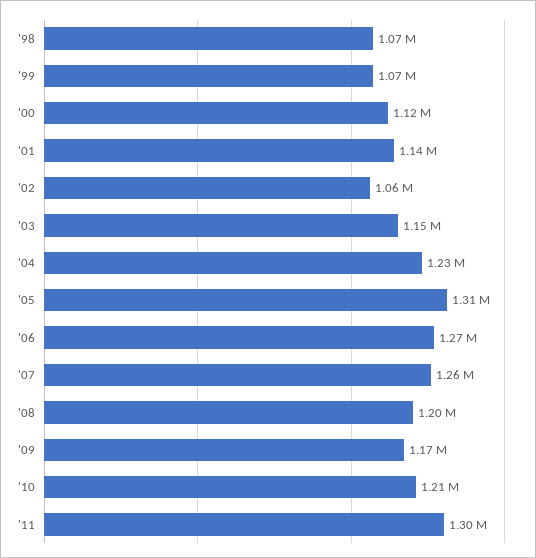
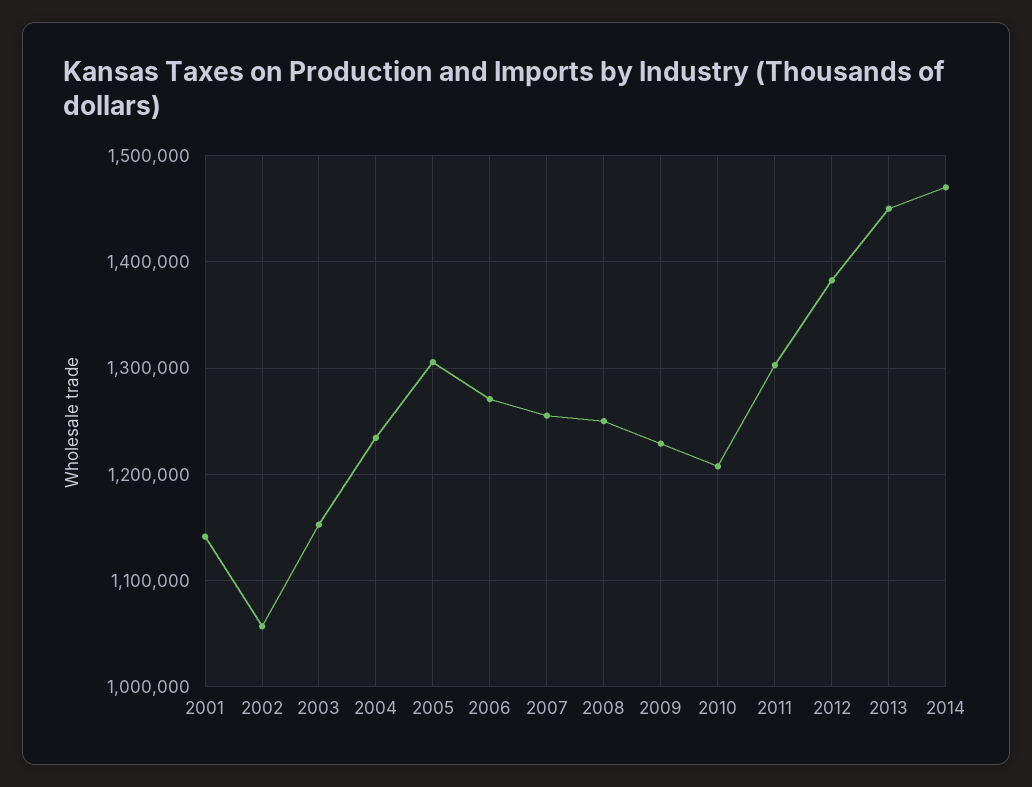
'98: 1070000 -> none
'99: 1070000 -> none
'00: 1120000 -> none
'08: 1200000 -> 1250000
'09: 1170000 -> 1230000
2012: none -> 1380000
2013: none -> 1450000
2014: none -> 1470000

